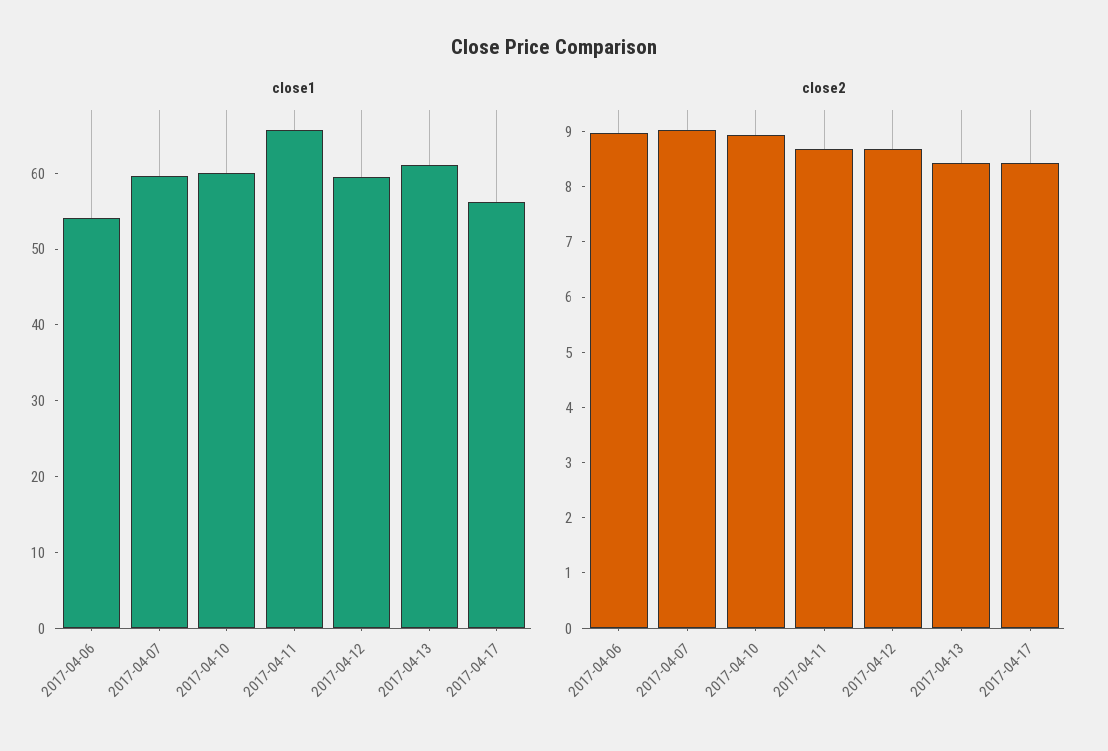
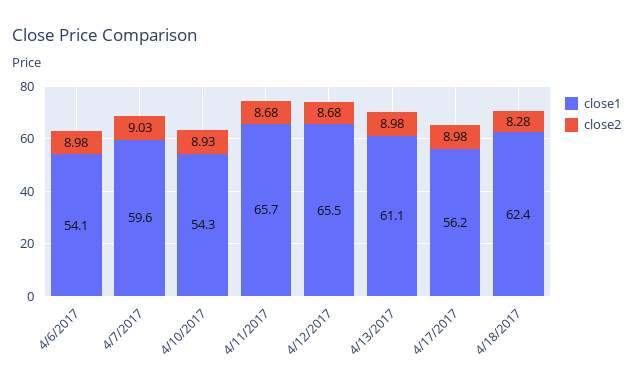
close1, 2017-04-10: 60 -> 54.3
close1, 2017-04-12: 60 -> 65.5
close2, 2017-04-13: 8.4 -> 8.98
close2, 2017-04-17: 8.4 -> 8.98
close1, 4/18/2017: none -> 62.4
close2, 4/18/2017: none -> 8.28

